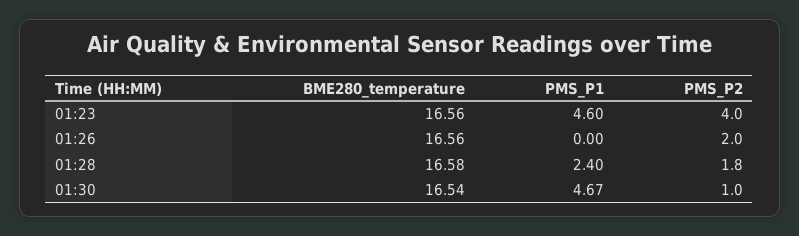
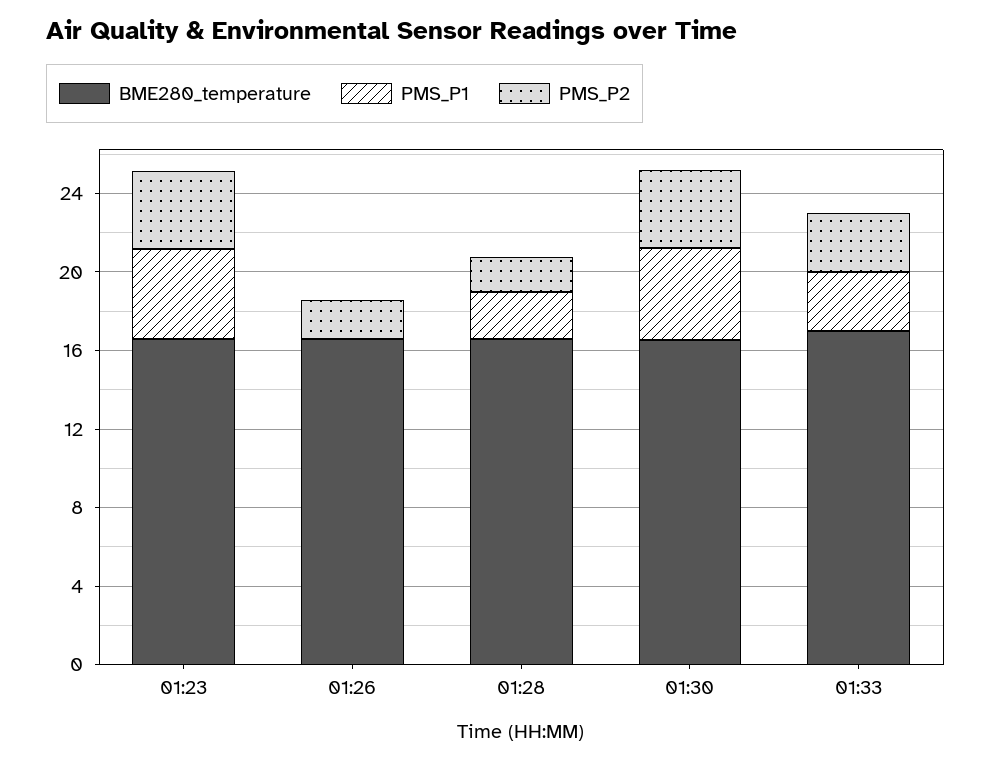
PMS_P2, 01:30: 1 -> 4
BME280_temperature, 01:33: none -> 17
PMS_P1, 01:33: none -> 3
PMS_P2, 01:33: none -> 3

